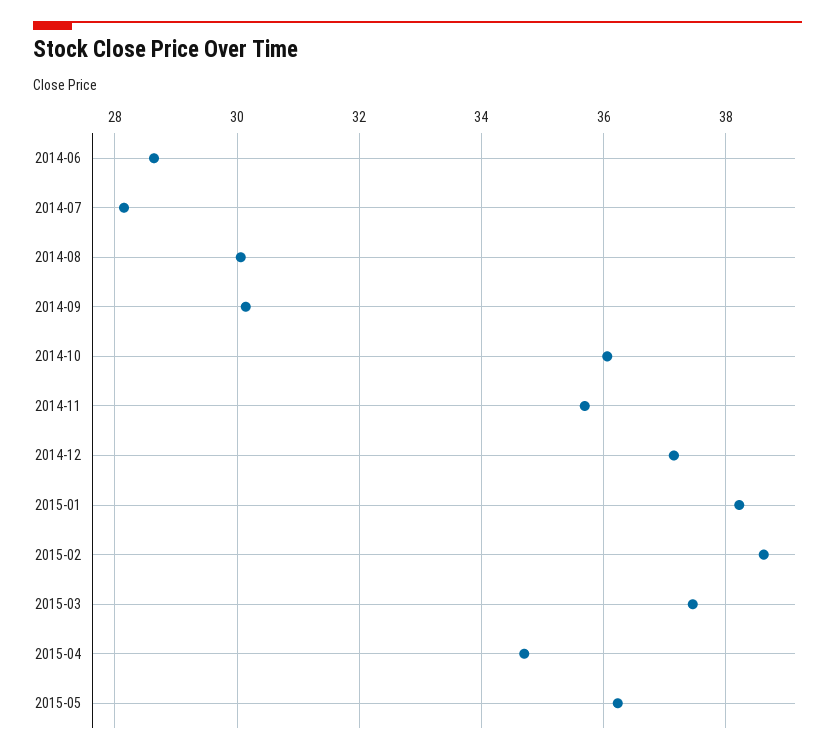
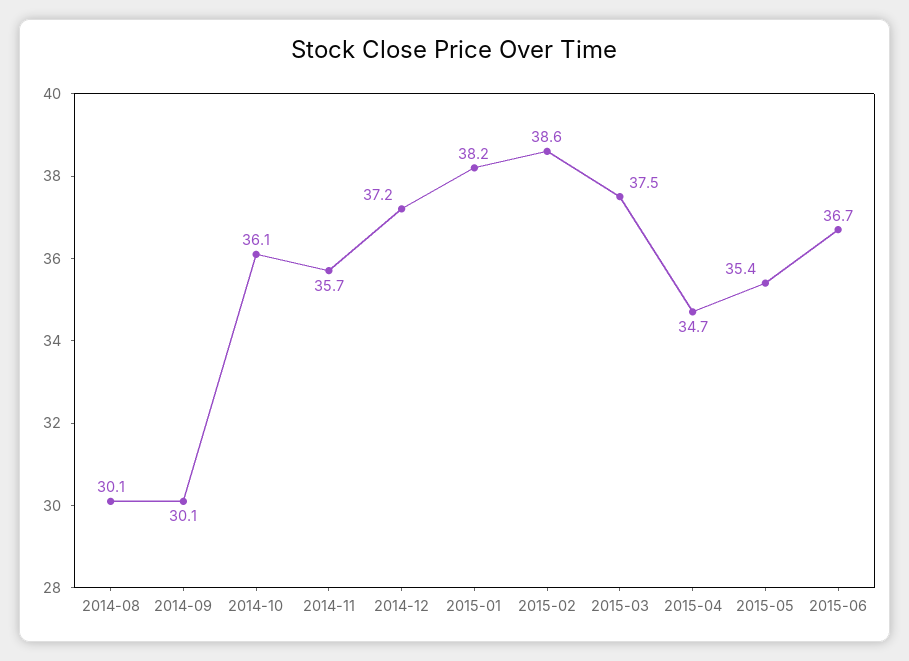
2014-06: 28.6 -> none
2014-07: 28.2 -> none
2015-05: 36.2 -> 35.4
2015-06: none -> 36.7

